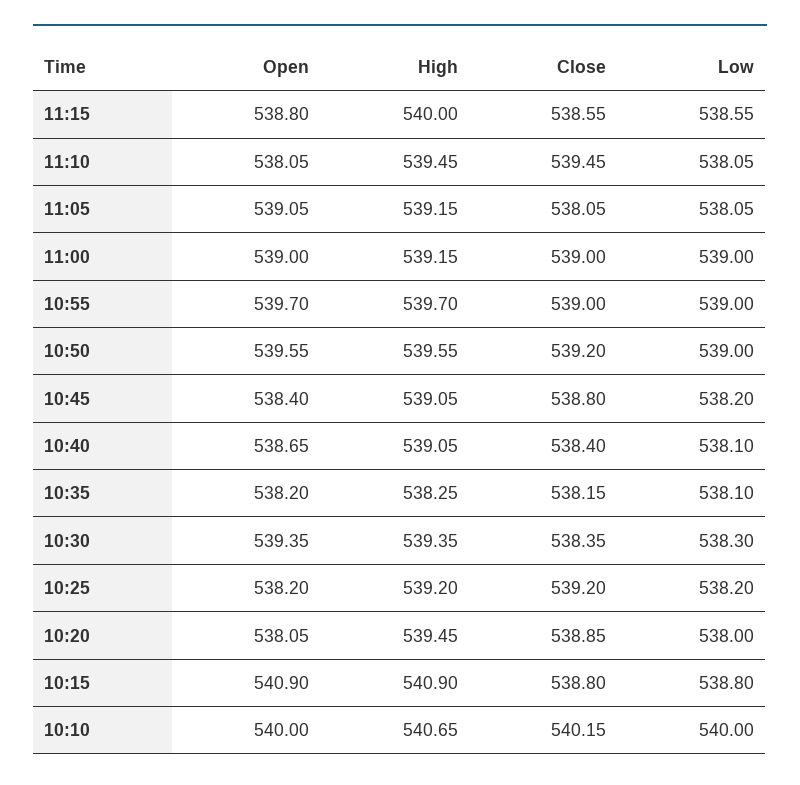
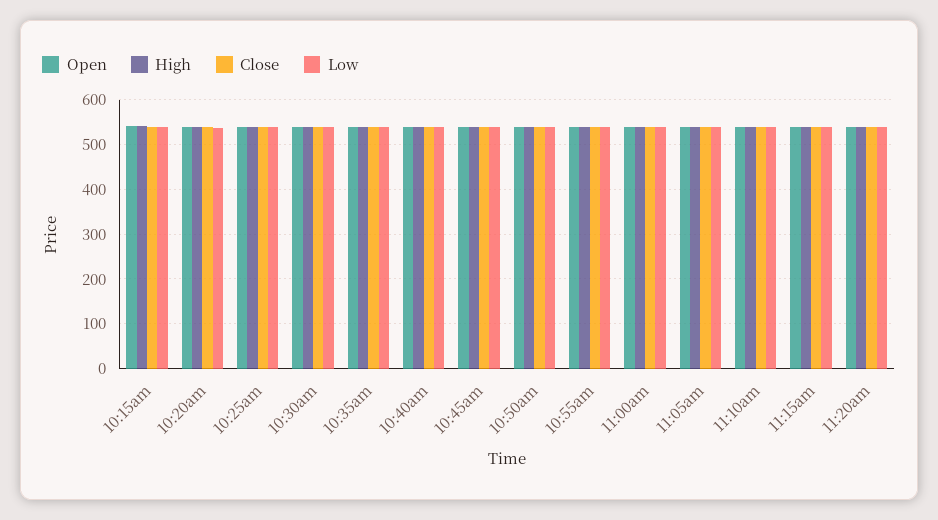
Open, 10:10: 540 -> none
High, 10:10: 540.65 -> none
Close, 10:10: 540.15 -> none
Low, 10:10: 540 -> none
Open, 11:20am: none -> 540
High, 11:20am: none -> 540
Close, 11:20am: none -> 540
Low, 11:20am: none -> 540

